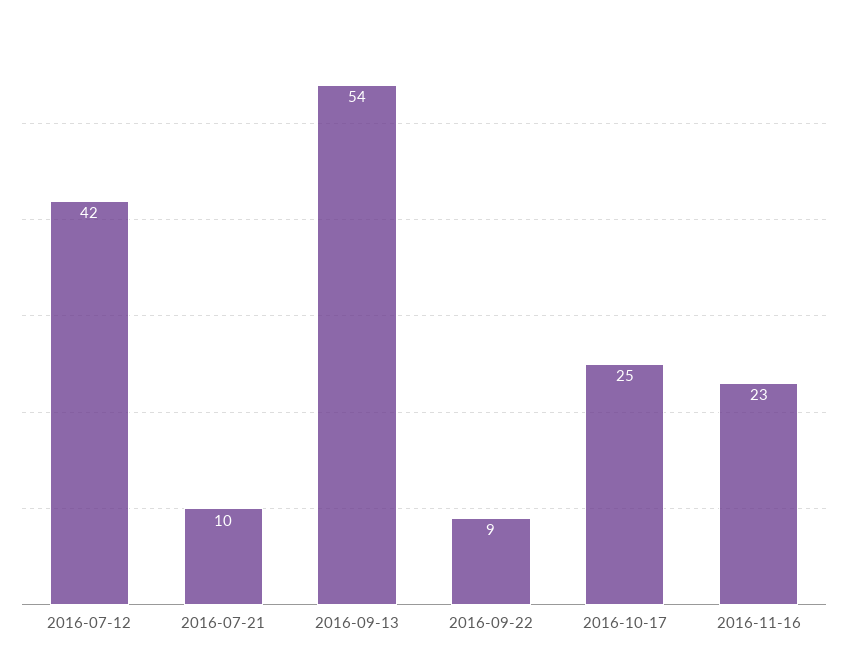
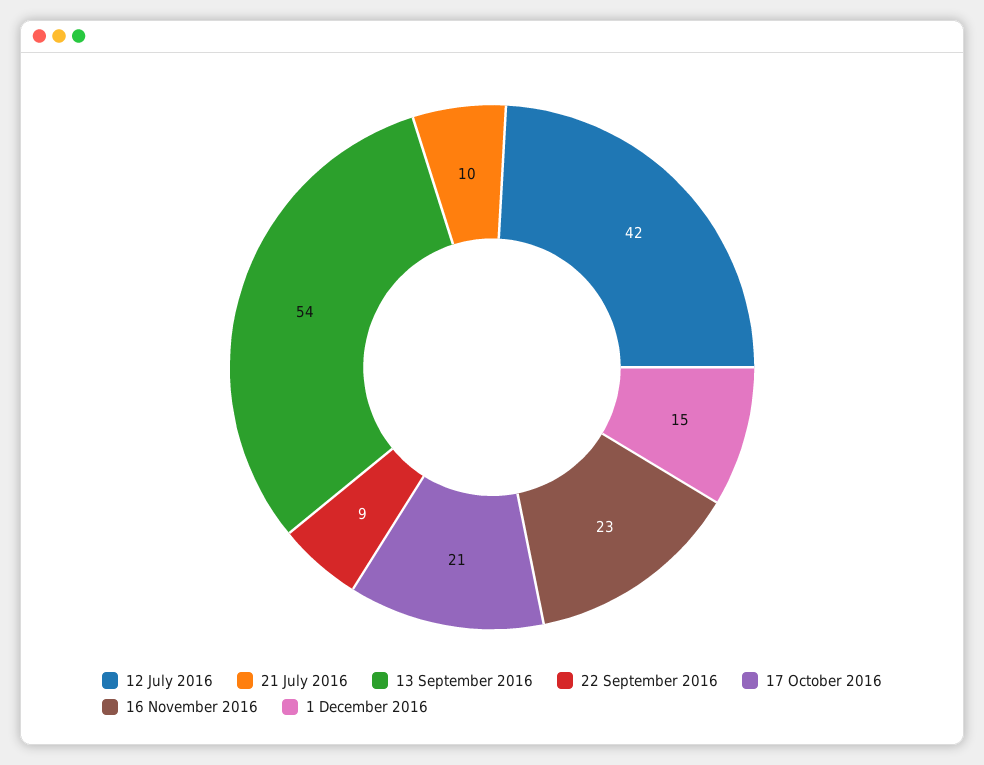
2016-10-17: 25 -> 21
1 December 2016: none -> 15

